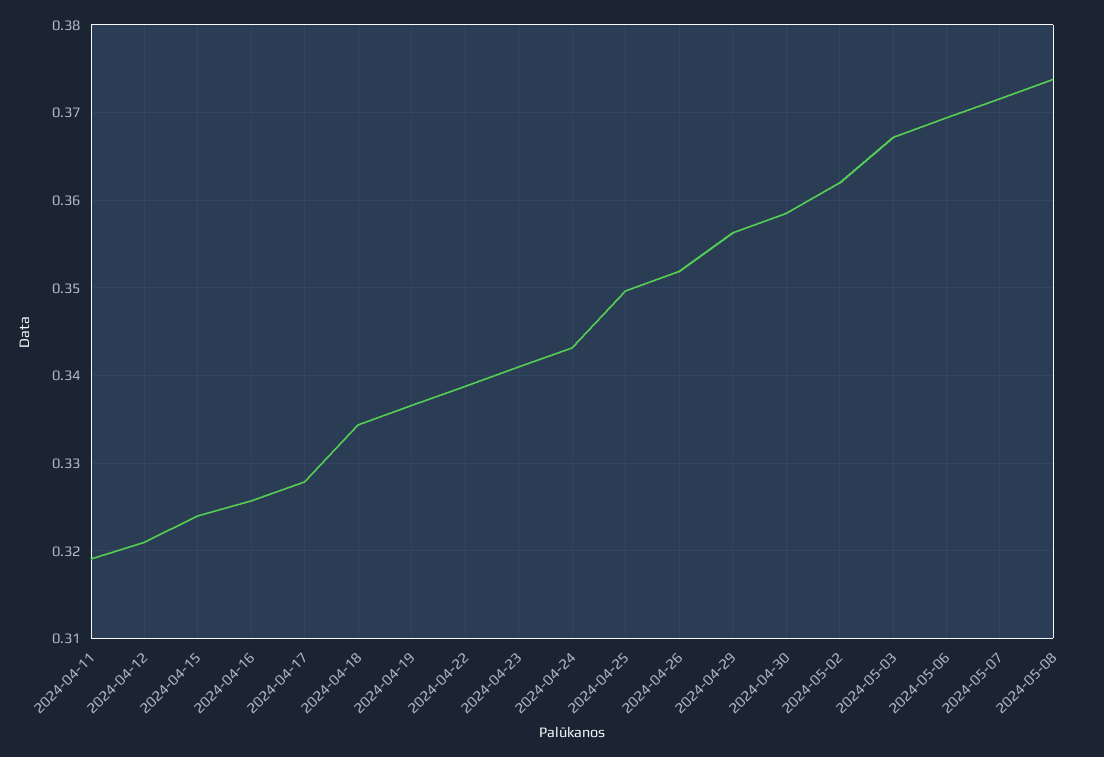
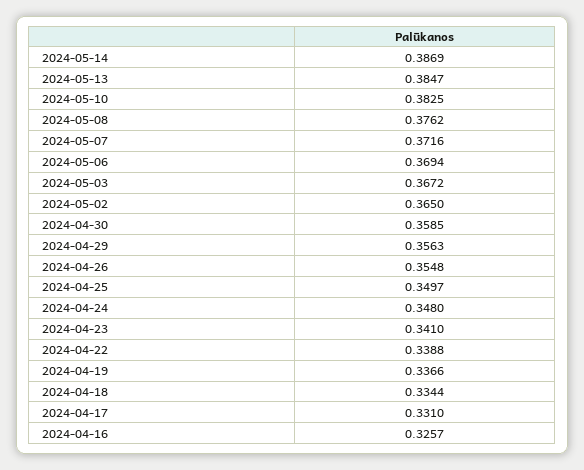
2024-04-11: 0.319 -> none
2024-04-12: 0.321 -> none
2024-04-15: 0.324 -> none
2024-04-17: 0.328 -> 0.331
2024-04-24: 0.343 -> 0.348
2024-04-26: 0.352 -> 0.3548
2024-05-02: 0.362 -> 0.365
2024-05-08: 0.374 -> 0.3762
2024-05-14: none -> 0.3869
2024-05-13: none -> 0.3847
2024-05-10: none -> 0.3825

